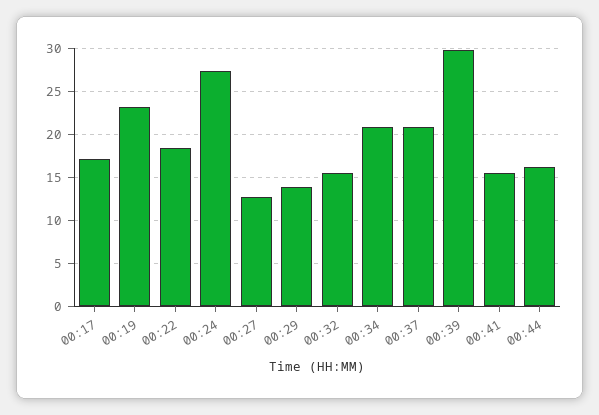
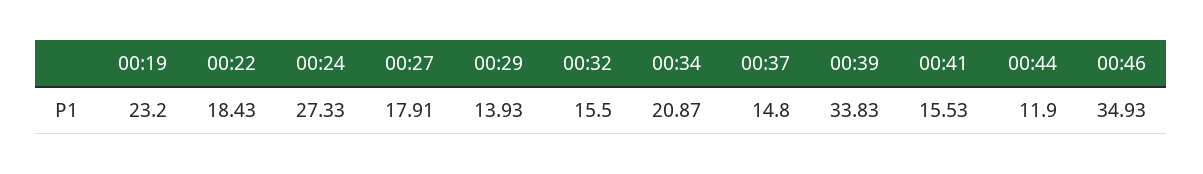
00:17: 17 -> none
00:27: 13 -> 17.91
00:37: 21 -> 14.8
00:39: 30 -> 33.83
00:44: 16 -> 11.9
00:46: none -> 34.93

